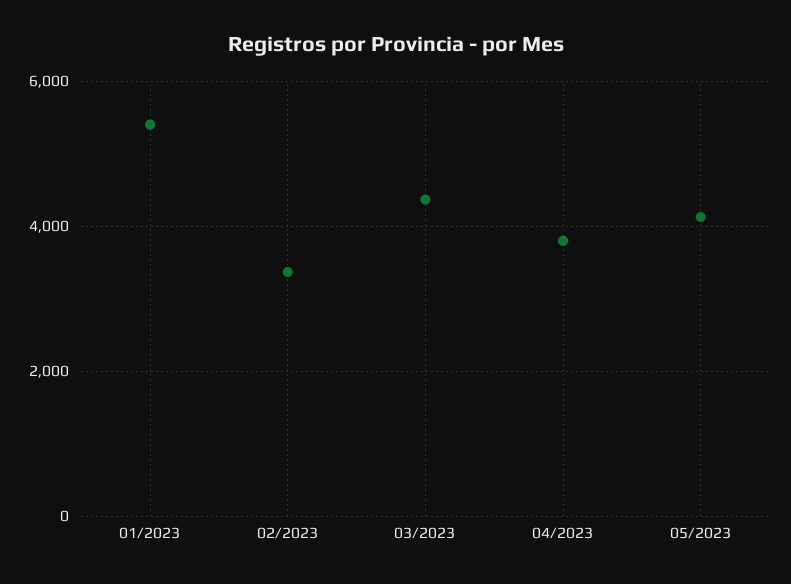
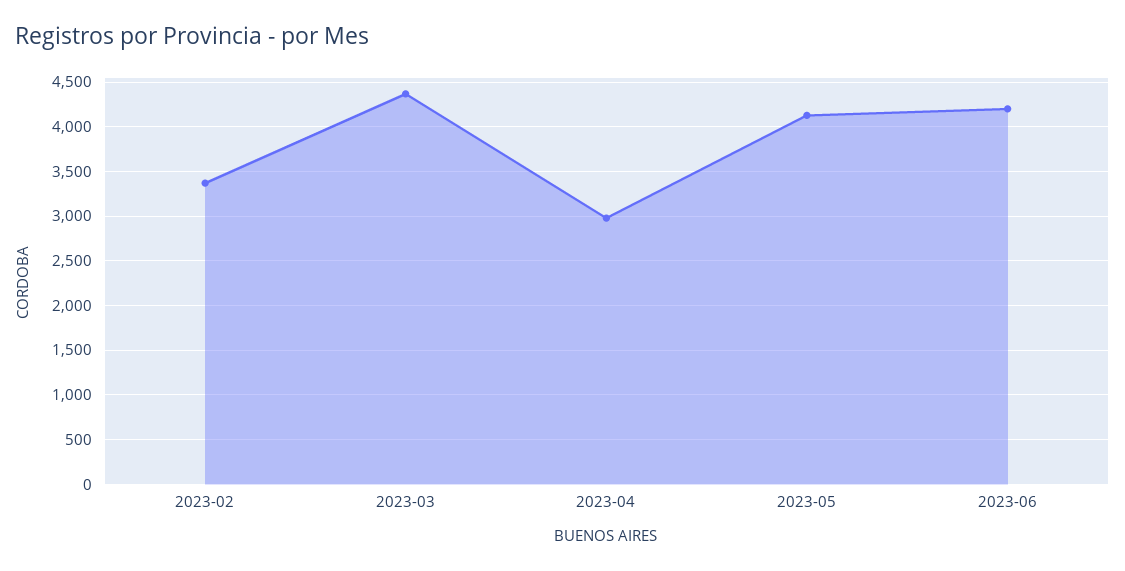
01/2023: 5400 -> none
04/2023: 3800 -> 3000
2023-06: none -> 4200

